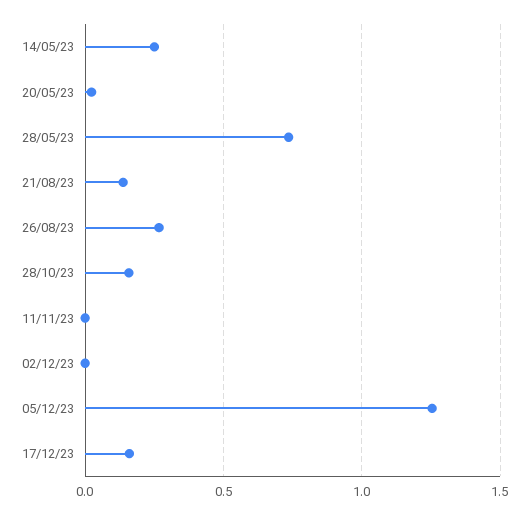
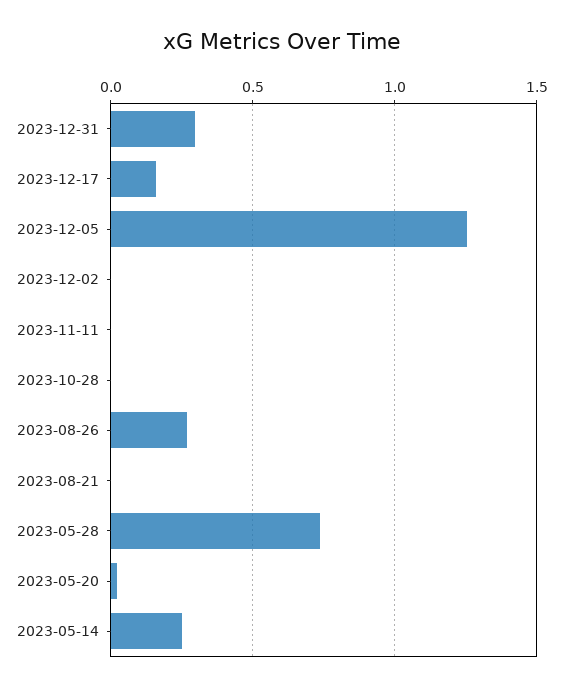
21/08/23: 0.15 -> 0
28/10/23: 0.15 -> 0
2023-12-31: none -> 0.3

